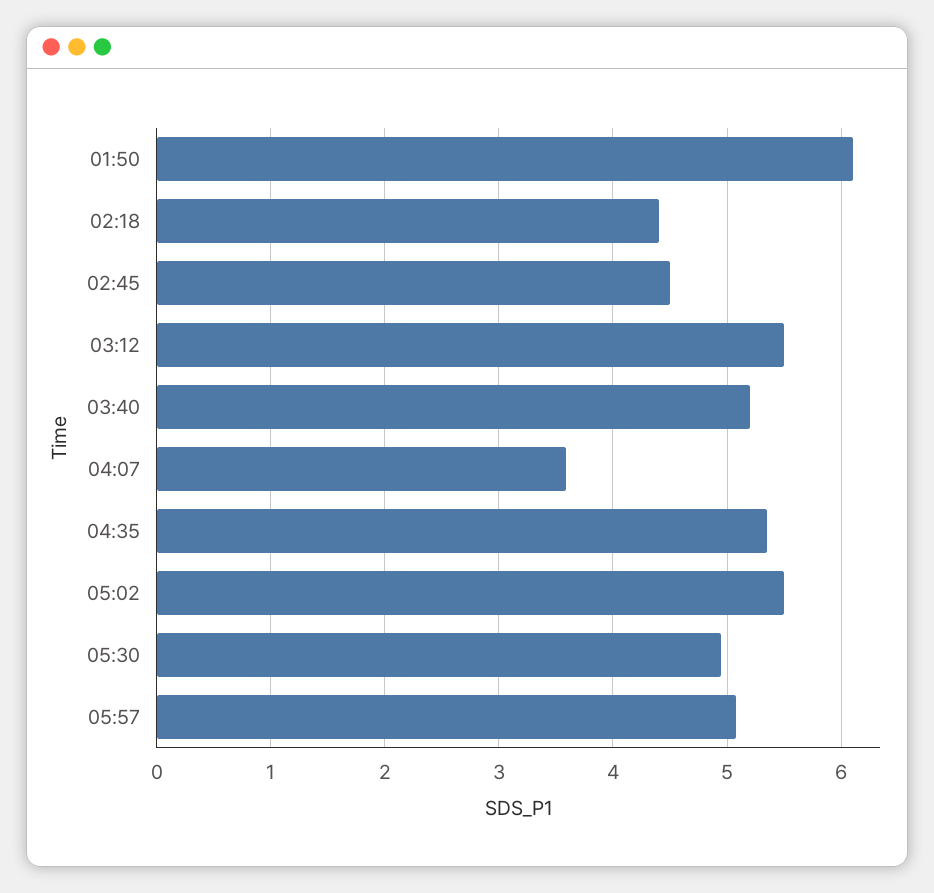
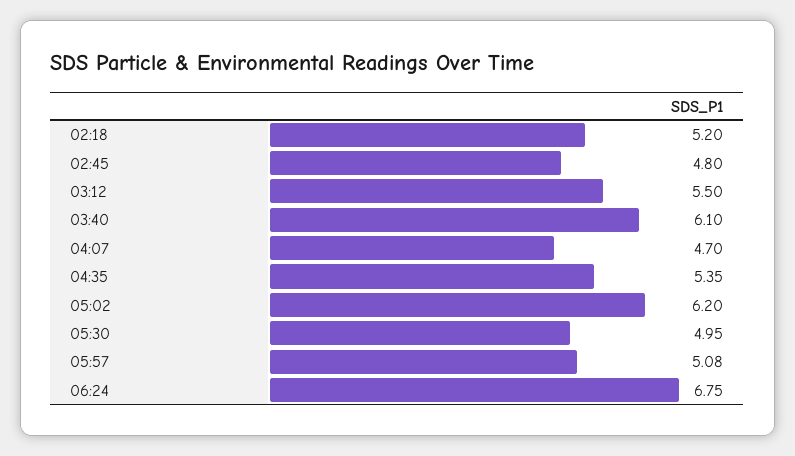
01:50: 6.1 -> none
02:18: 4.4 -> 5.2
02:45: 4.5 -> 4.8
03:40: 5.2 -> 6.1
04:07: 3.6 -> 4.7
05:02: 5.5 -> 6.2
06:24: none -> 6.75

